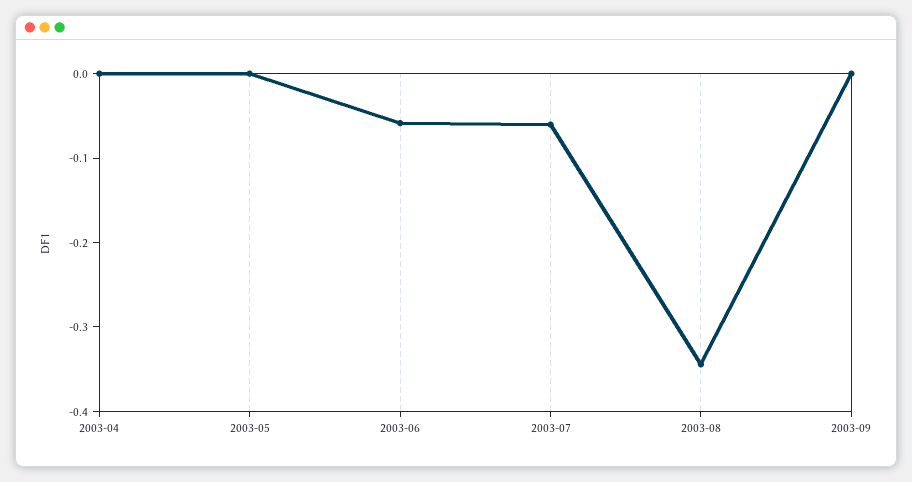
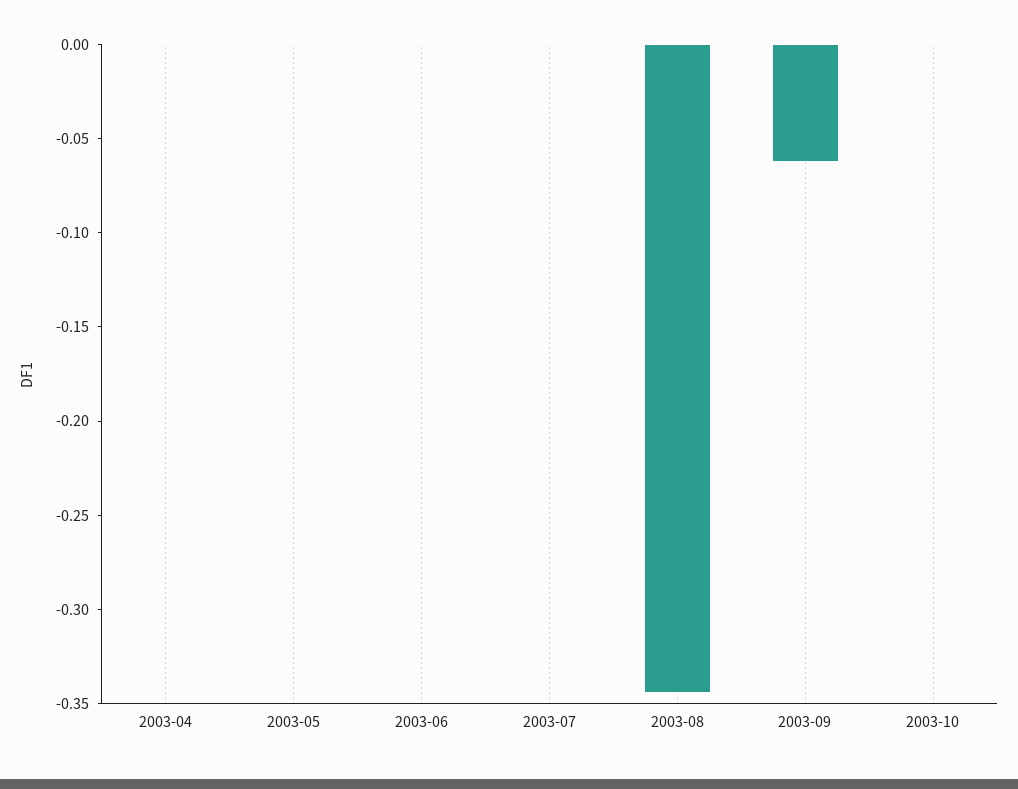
2003-06: -0.06 -> 0
2003-07: -0.06 -> 0
2003-09: 0 -> -0.06
2003-10: none -> 0

